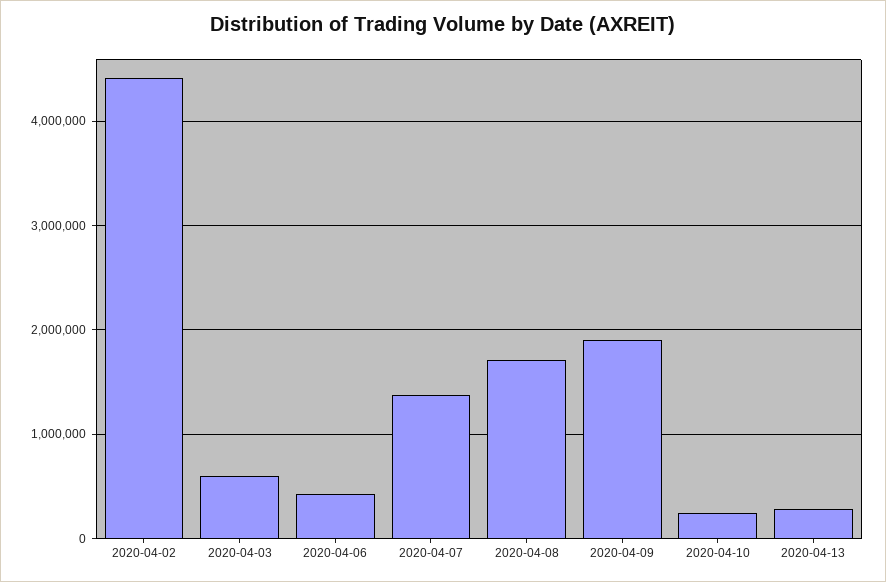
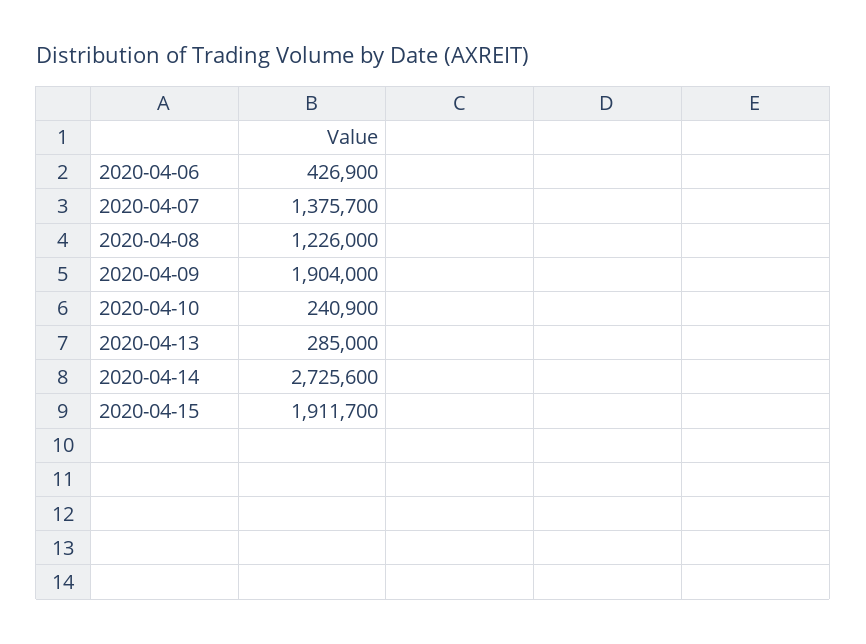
2020-04-02: 4400000 -> none
2020-04-03: 600000 -> none
2020-04-08: 1700000 -> 1226000
2020-04-14: none -> 2725600
2020-04-15: none -> 1911700

